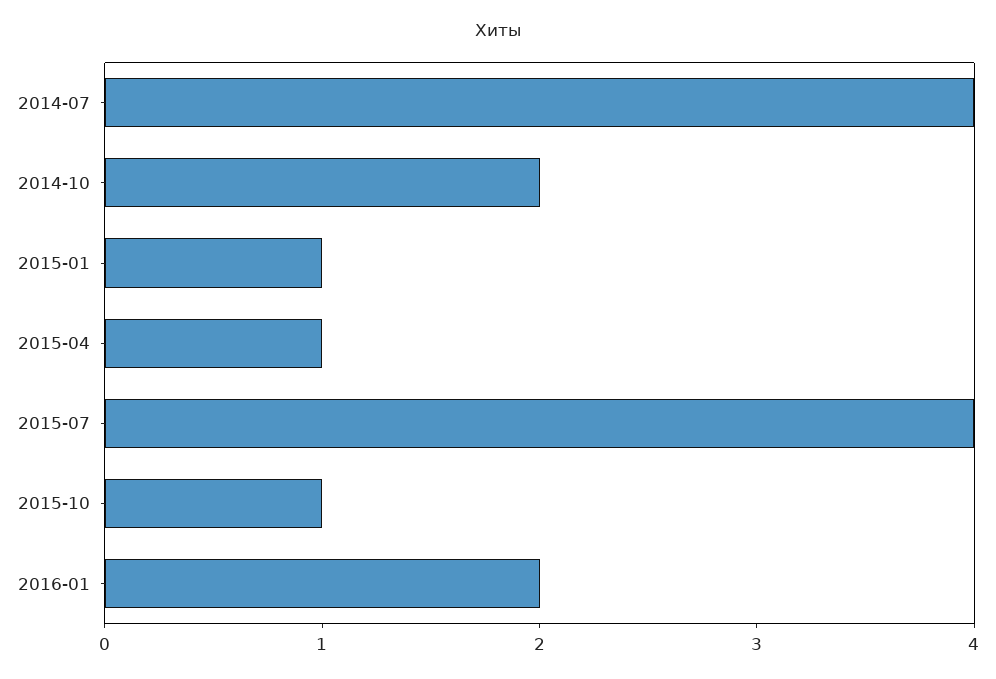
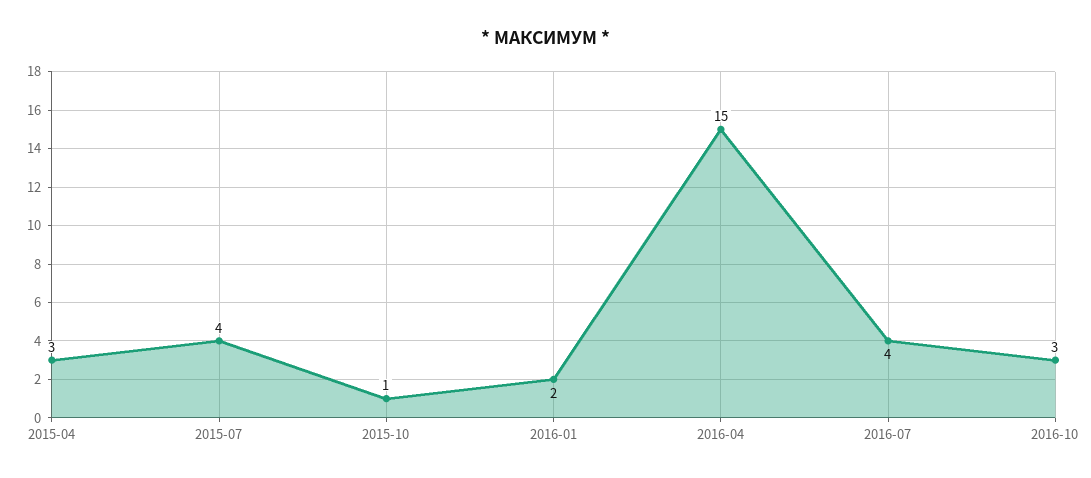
2014-07: 4 -> none
2014-10: 2 -> none
2015-01: 1 -> none
2015-04: 1 -> 3
2016-04: none -> 15
2016-07: none -> 4
2016-10: none -> 3

